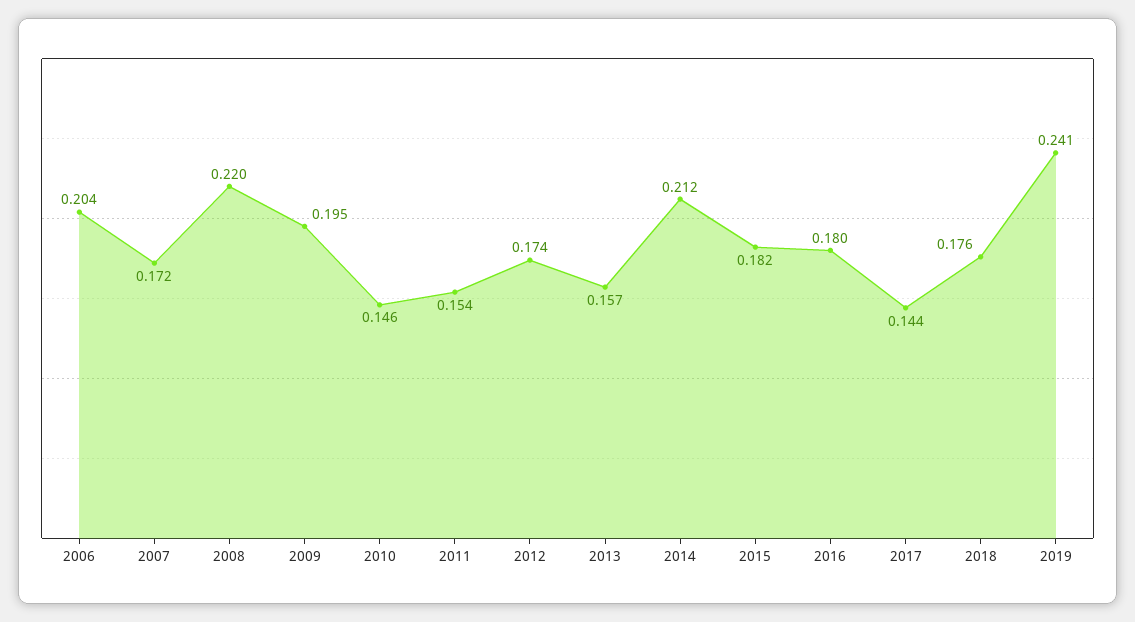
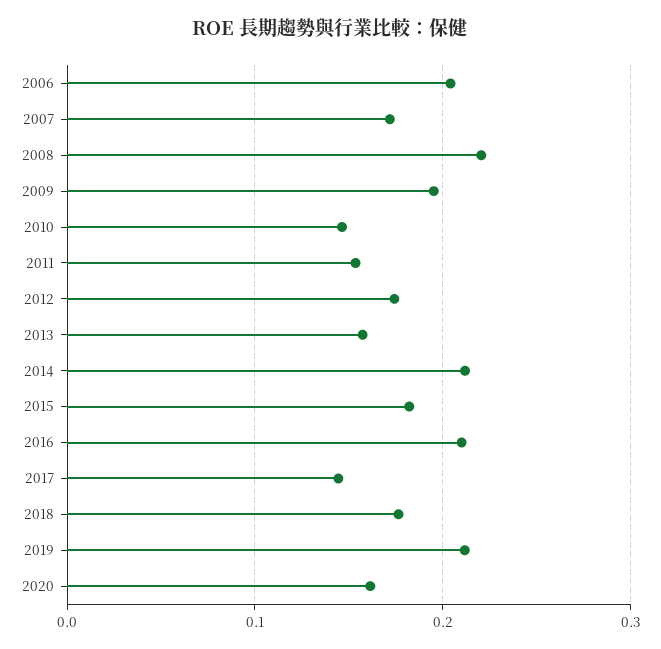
2016: 0.18 -> 0.21
2019: 0.241 -> 0.21
2020: none -> 0.16

